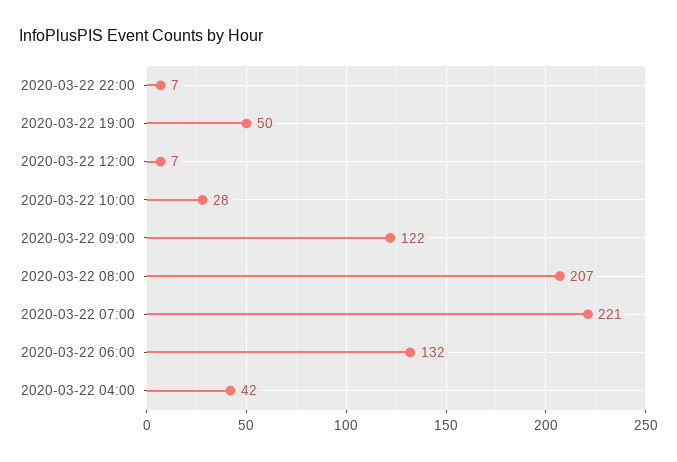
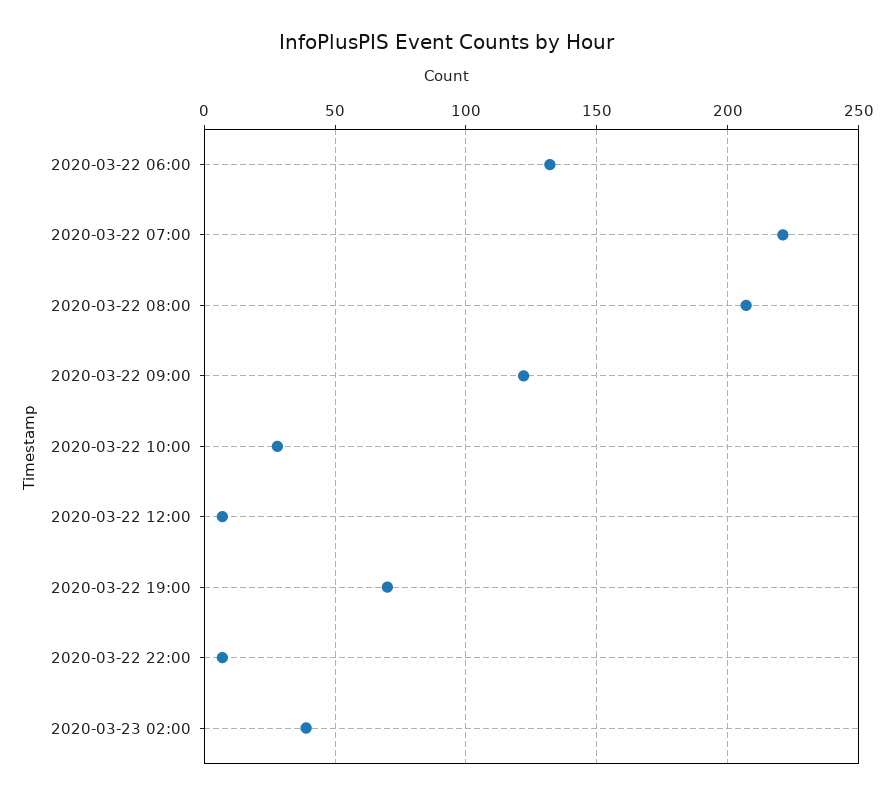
2020-03-22 19:00: 50 -> 70
2020-03-22 04:00: 42 -> none
2020-03-23 02:00: none -> 40

